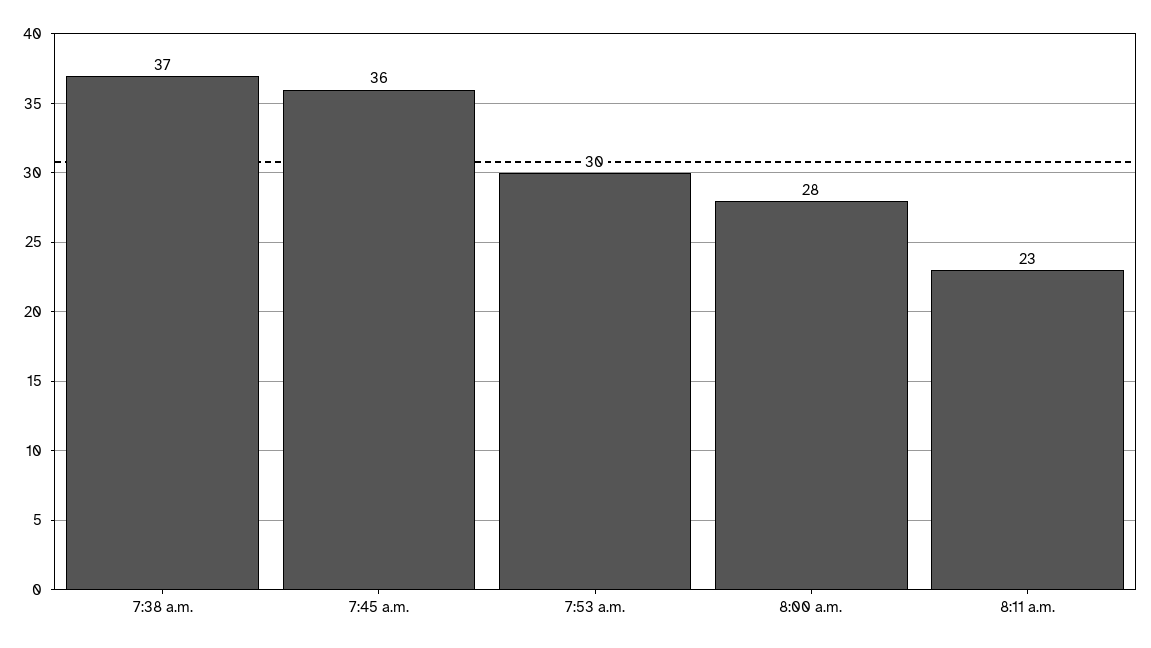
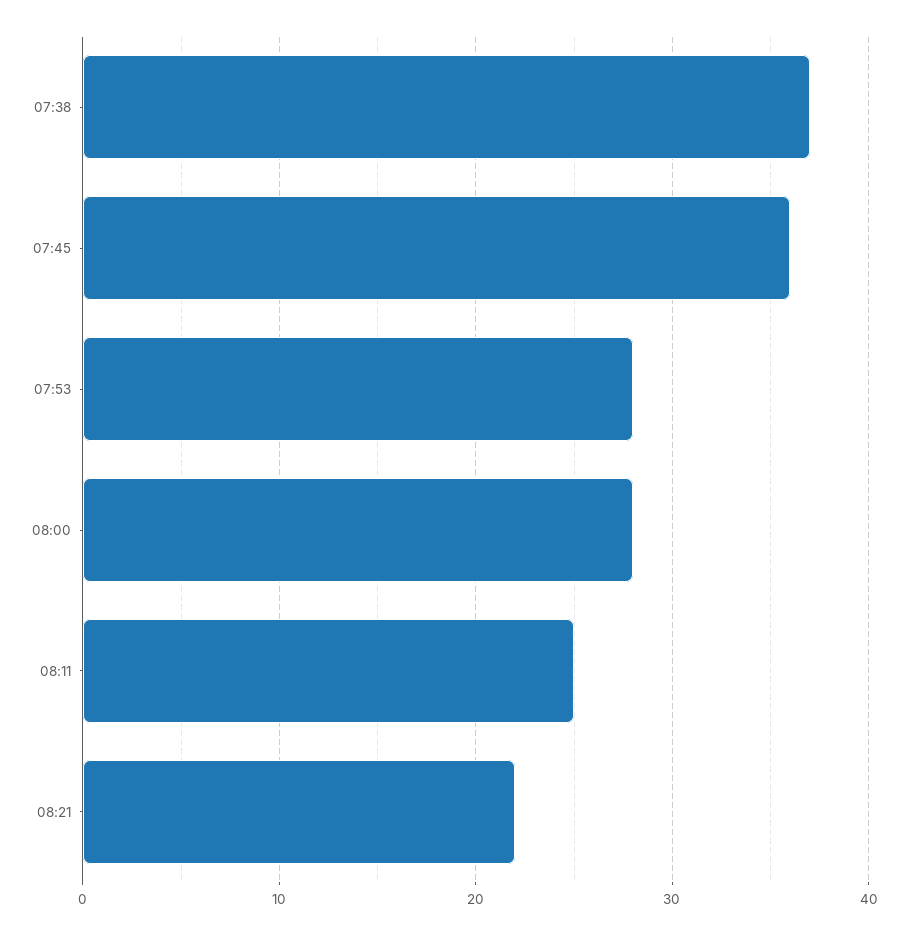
7:53 a.m.: 30 -> 28
8:11 a.m.: 23 -> 25
08:21: none -> 22

